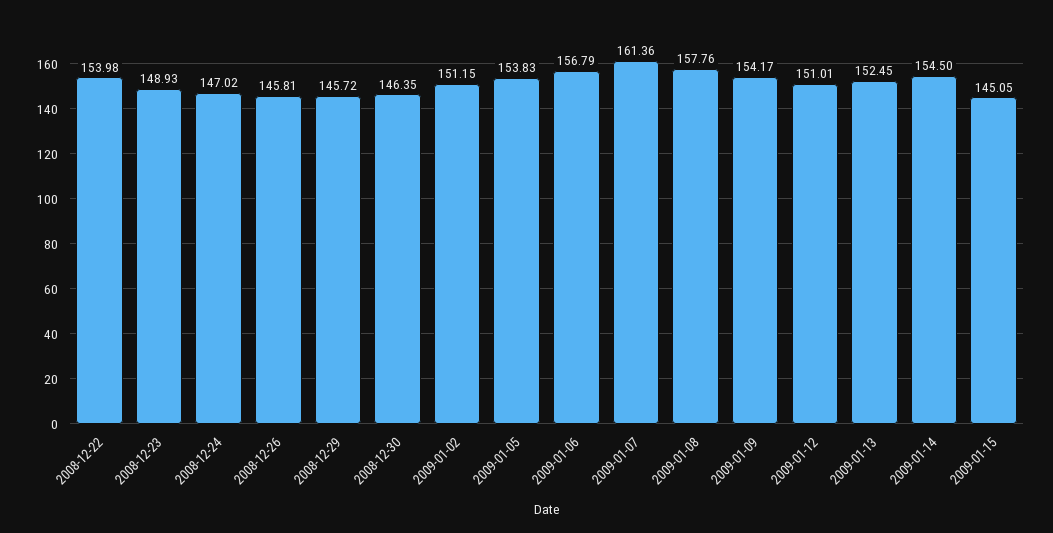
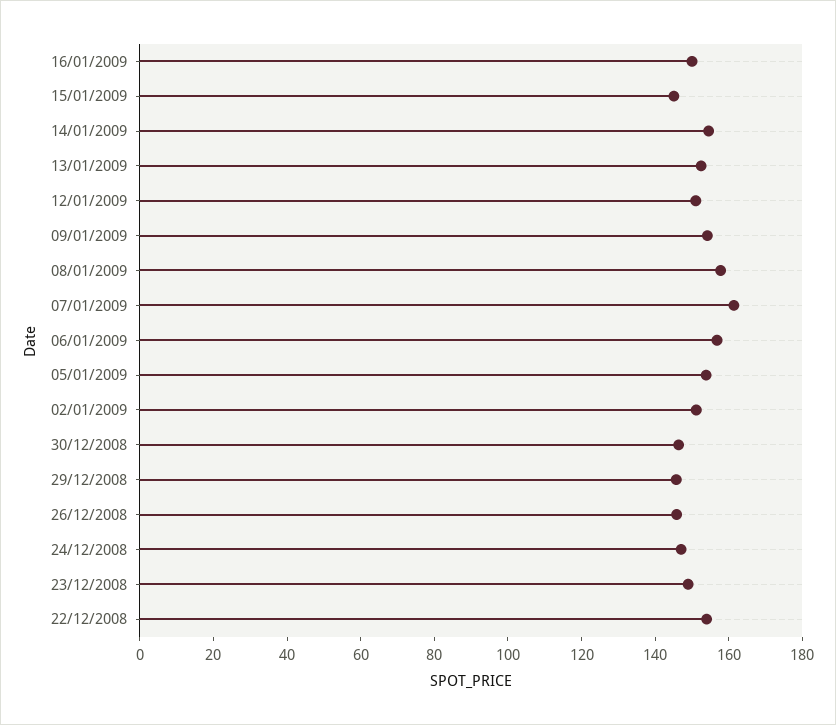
16/01/2009: none -> 150

